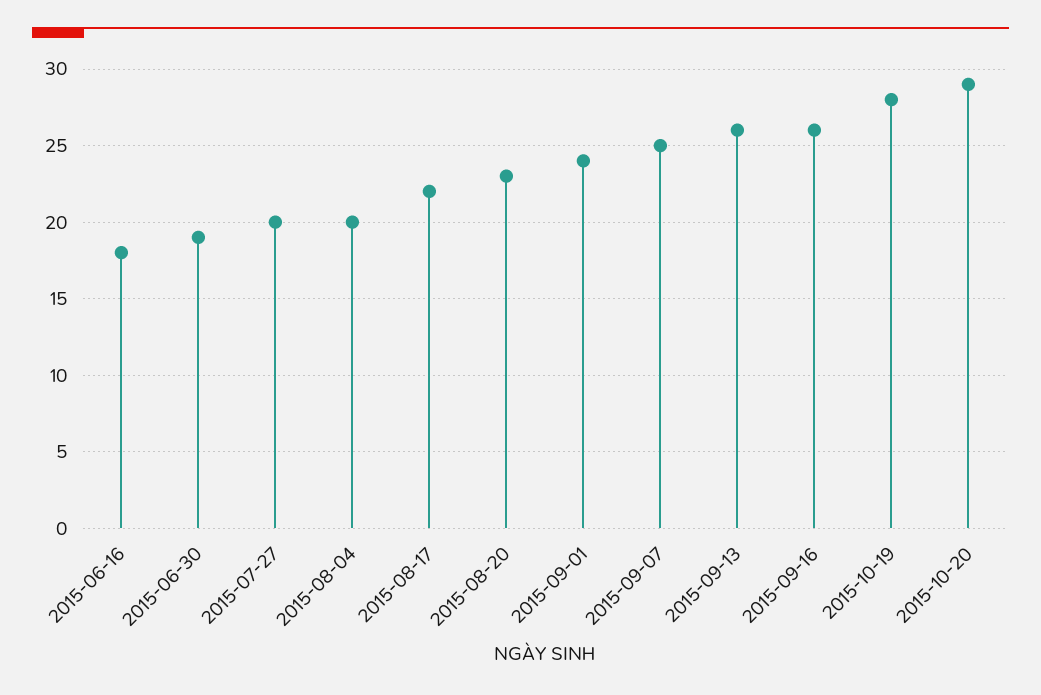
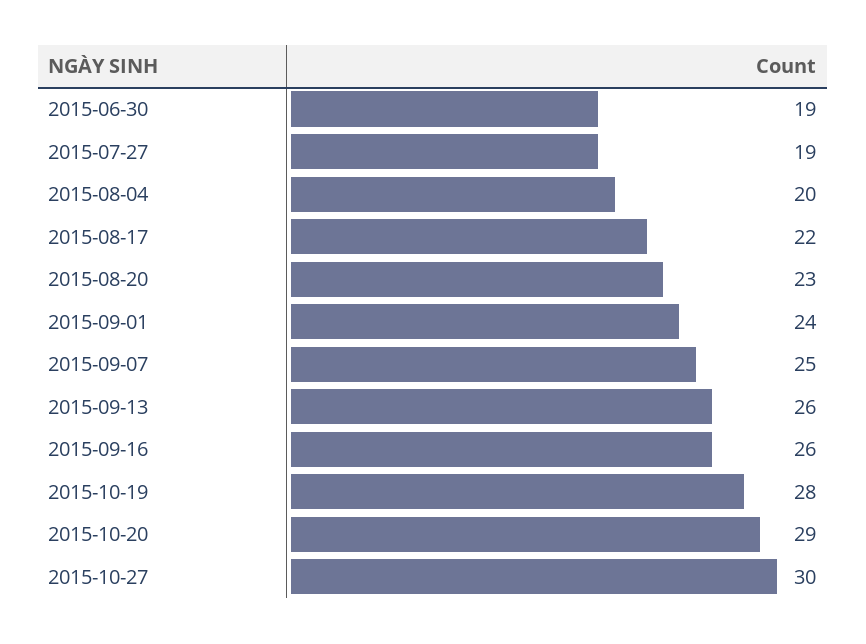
2015-06-16: 18 -> none
2015-07-27: 20 -> 19
2015-10-27: none -> 30

